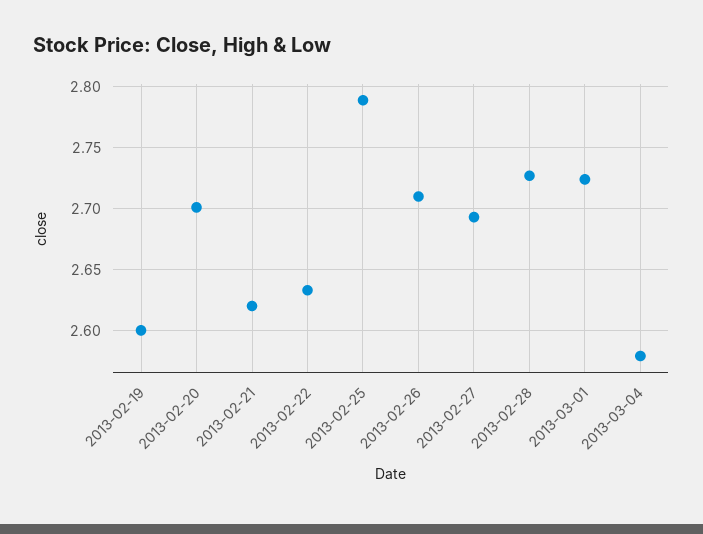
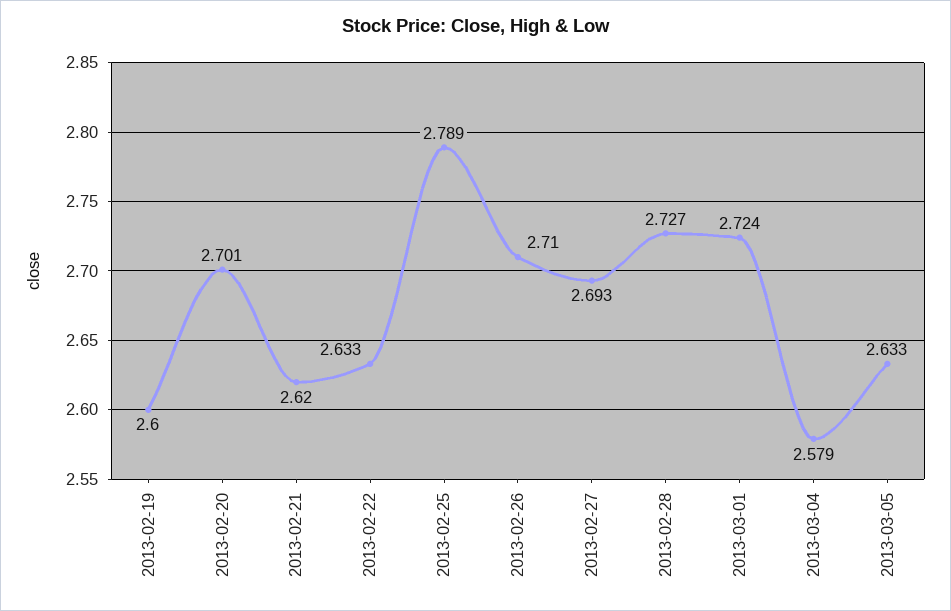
2013-03-05: none -> 2.633

